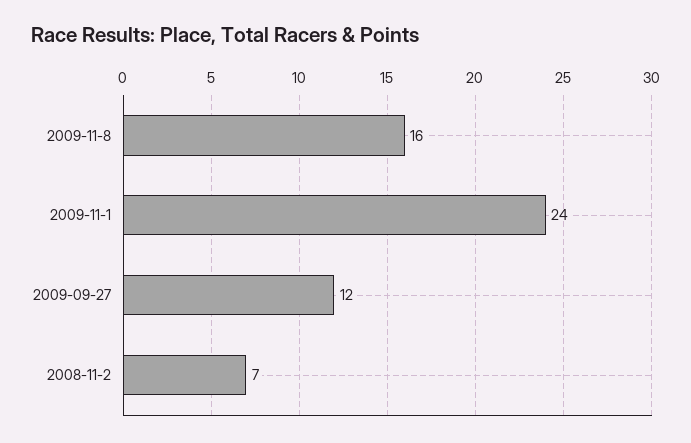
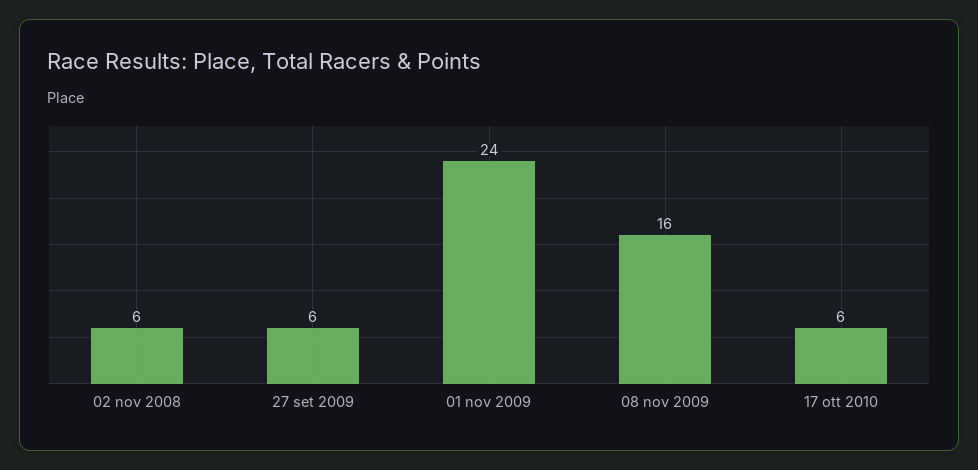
2009-09-27: 12 -> 6
2008-11-2: 7 -> 6
17 ott 2010: none -> 6

